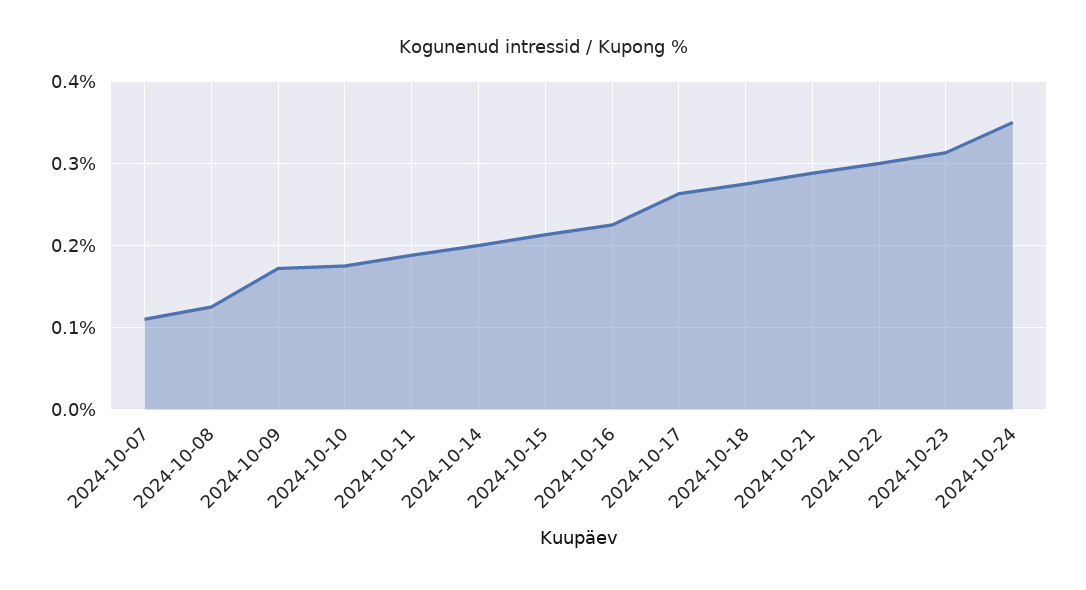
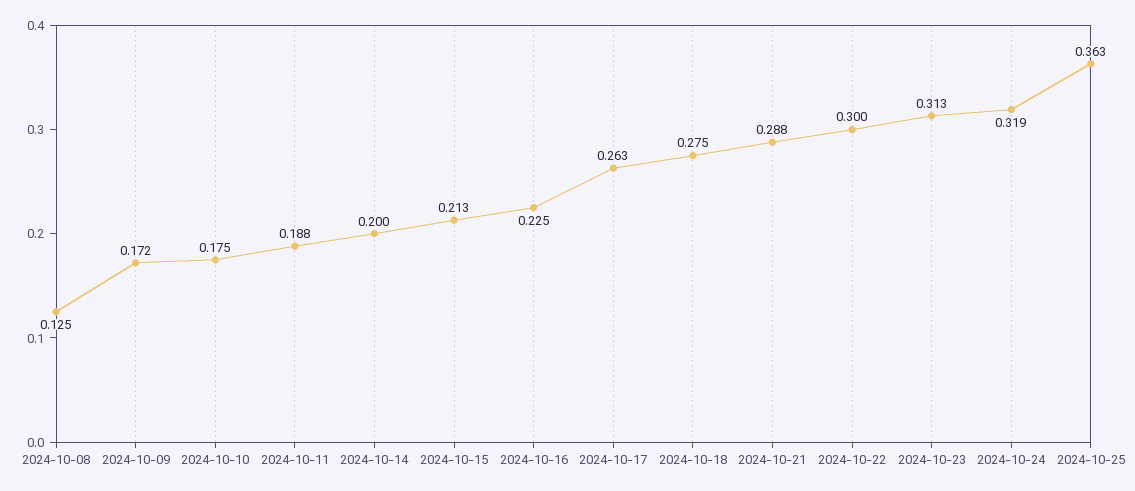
2024-10-07: 0.11 -> none
2024-10-24: 0.35 -> 0.319
2024-10-25: none -> 0.363

